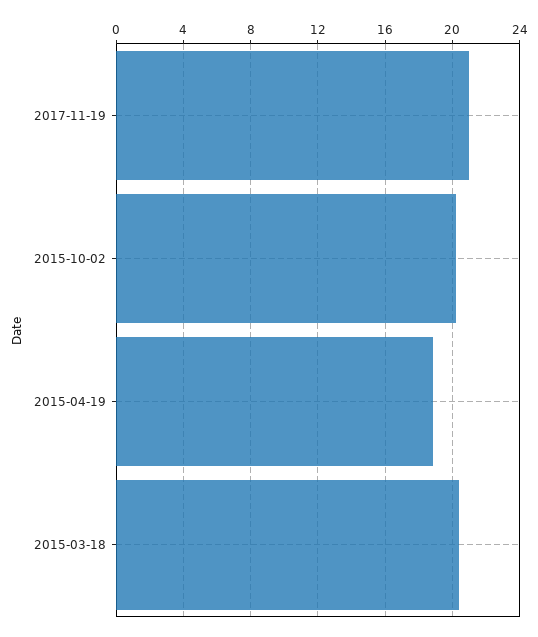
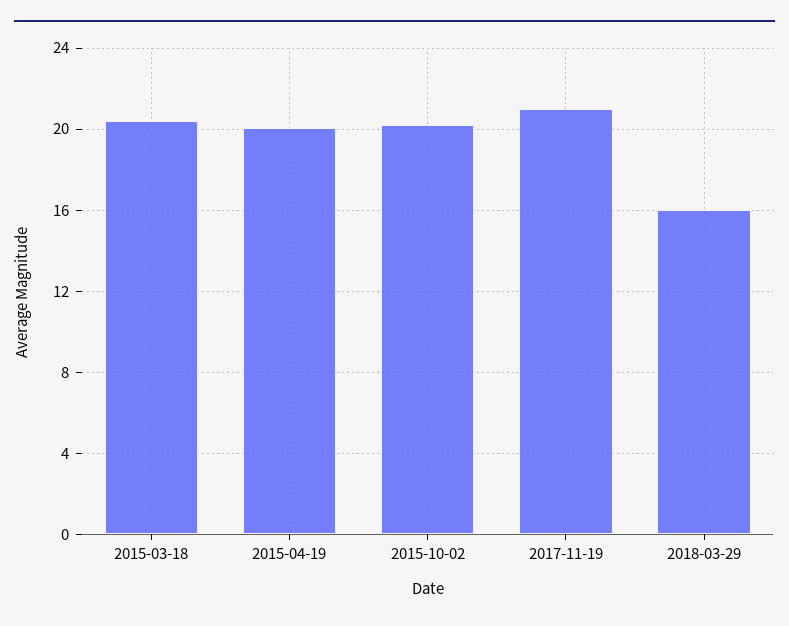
2015-04-19: 19 -> 20
2018-03-29: none -> 16

